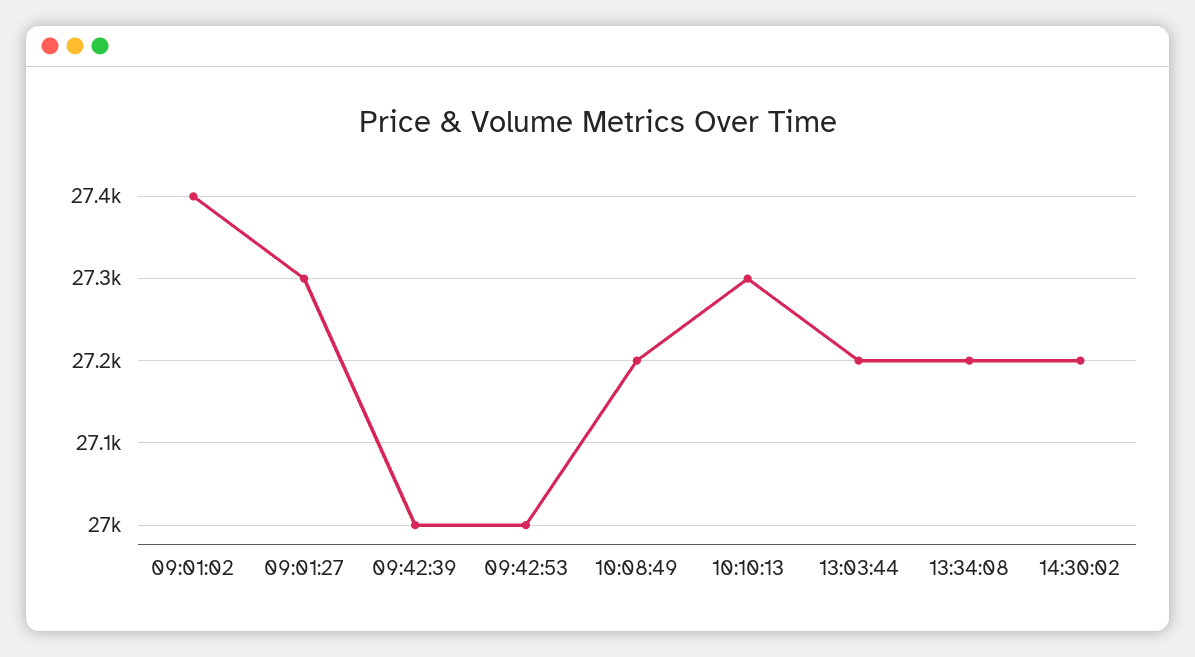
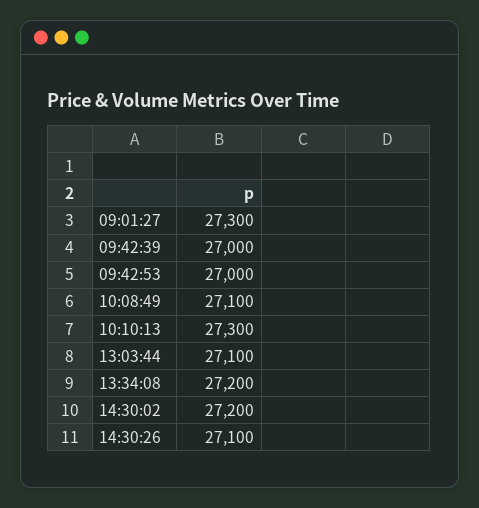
09:01:02: 27400 -> none
10:08:49: 27200 -> 27100
13:03:44: 27200 -> 27100
14:30:26: none -> 27100

